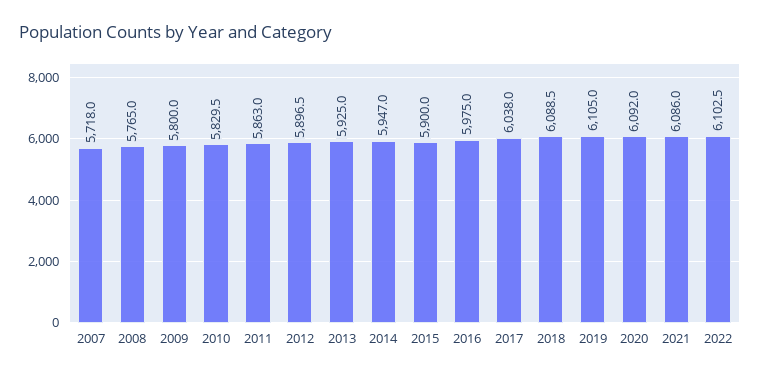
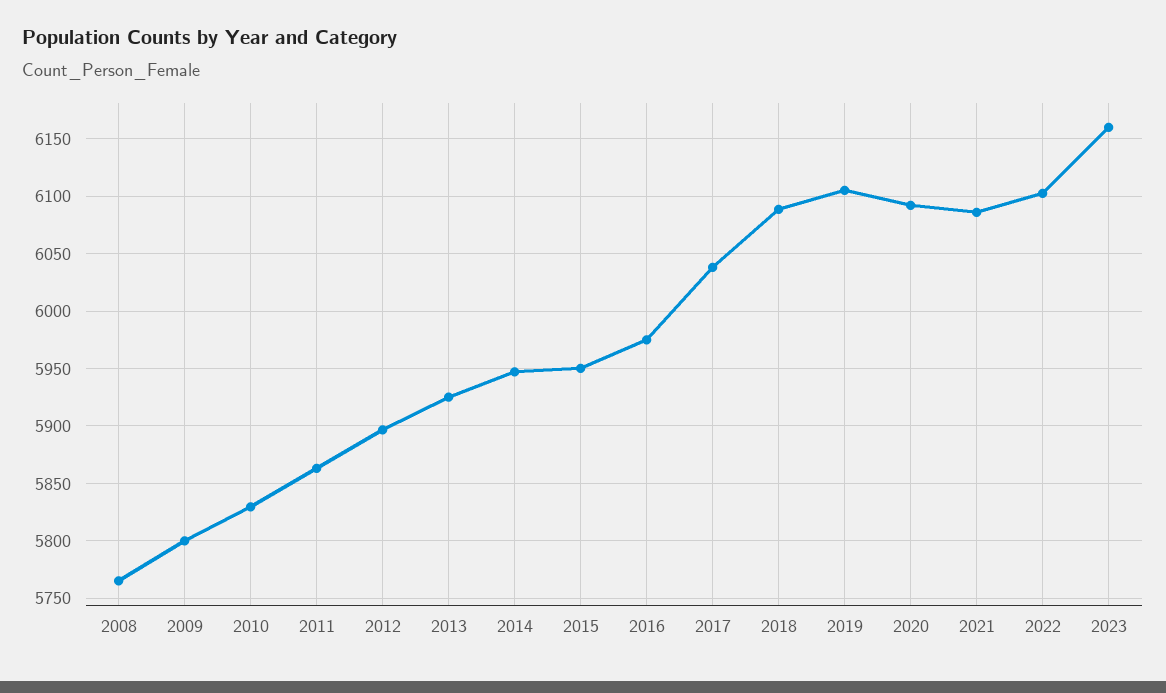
2007: 5718 -> none
2015: 5900 -> 5950
2023: none -> 6160

